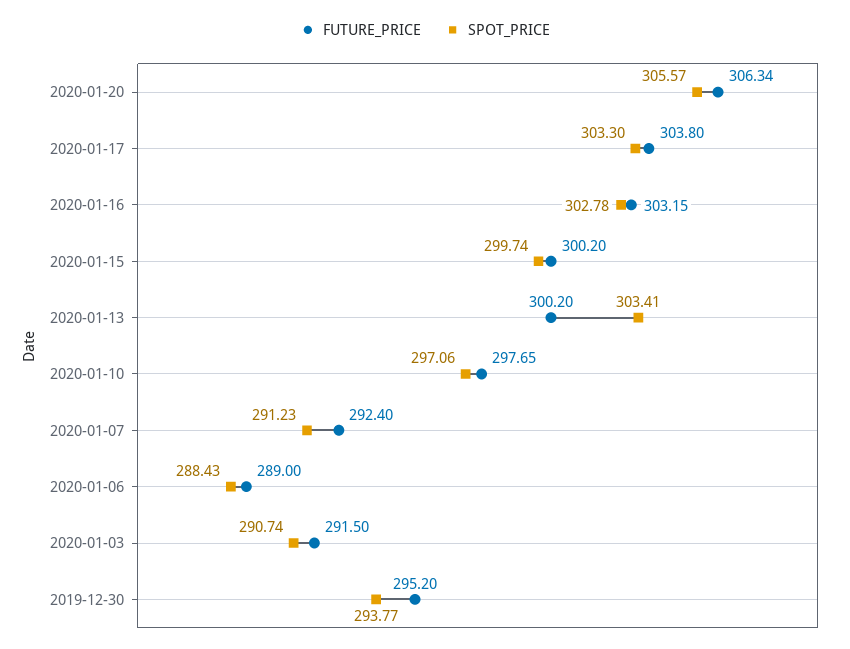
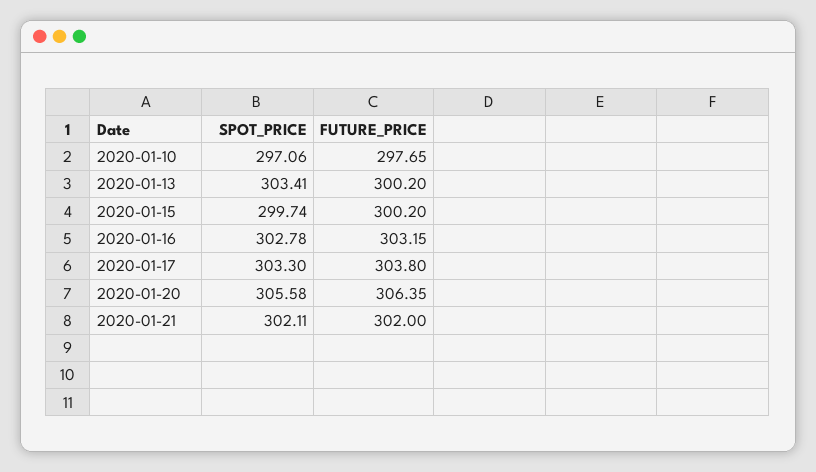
FUTURE_PRICE, 2020-01-20: 306.34 -> 306.35
SPOT_PRICE, 2020-01-20: 305.57 -> 305.58
FUTURE_PRICE, 2020-01-07: 292.4 -> none
SPOT_PRICE, 2020-01-07: 291.23 -> none
FUTURE_PRICE, 2020-01-06: 289 -> none
SPOT_PRICE, 2020-01-06: 288.43 -> none
FUTURE_PRICE, 2020-01-03: 291.5 -> none
SPOT_PRICE, 2020-01-03: 290.74 -> none
FUTURE_PRICE, 2019-12-30: 295.2 -> none
SPOT_PRICE, 2019-12-30: 293.77 -> none
SPOT_PRICE, 2020-01-21: none -> 302.11
FUTURE_PRICE, 2020-01-21: none -> 302

